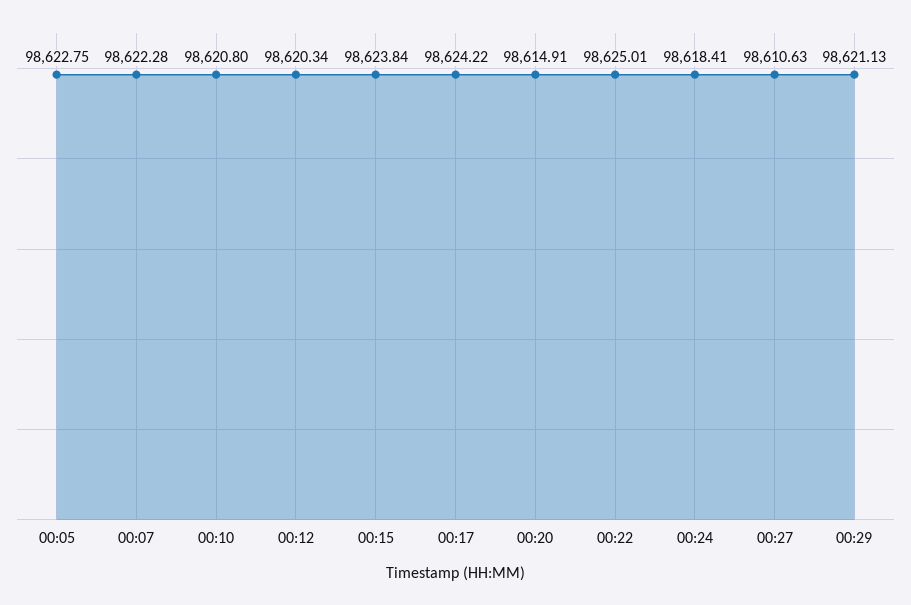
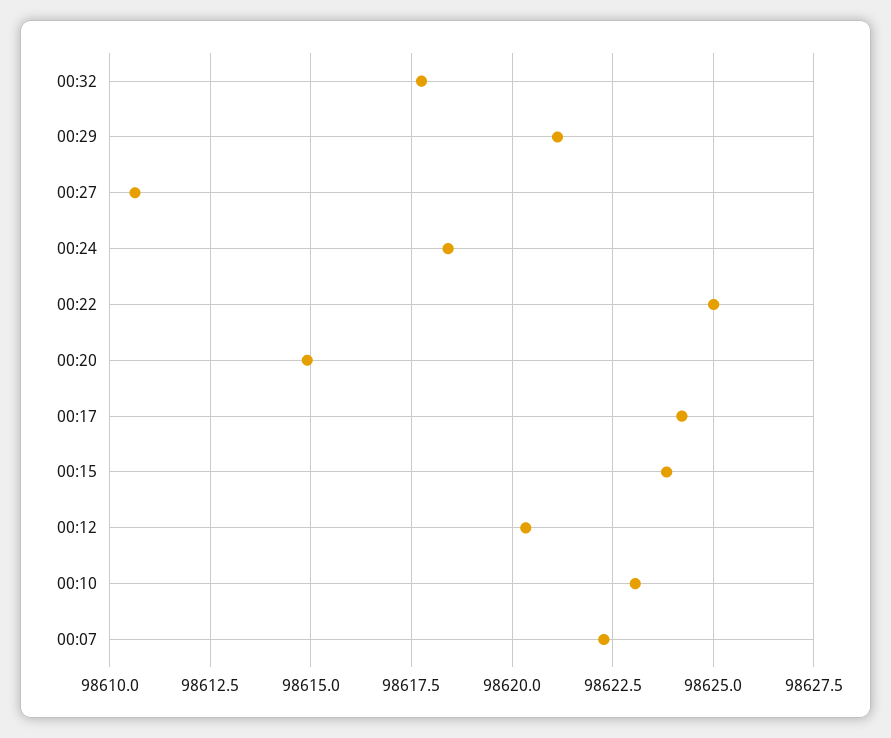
00:05: 98622.75 -> none
00:10: 98620.8 -> 98623
00:32: none -> 98617.75

